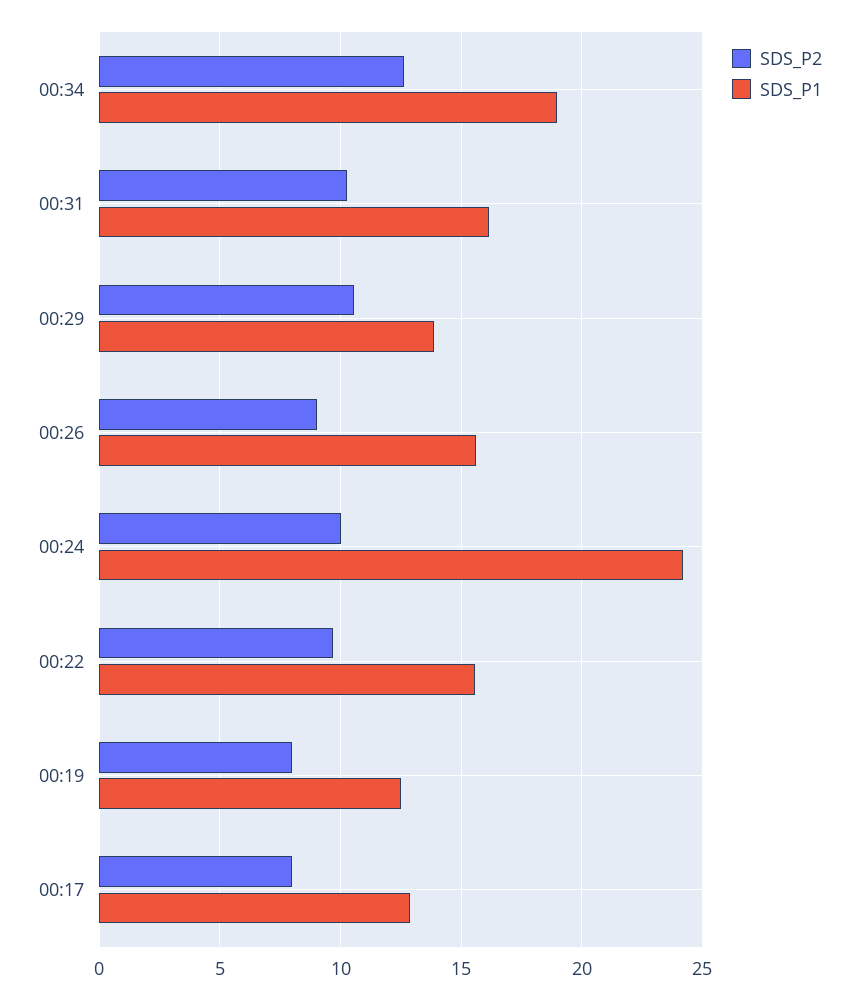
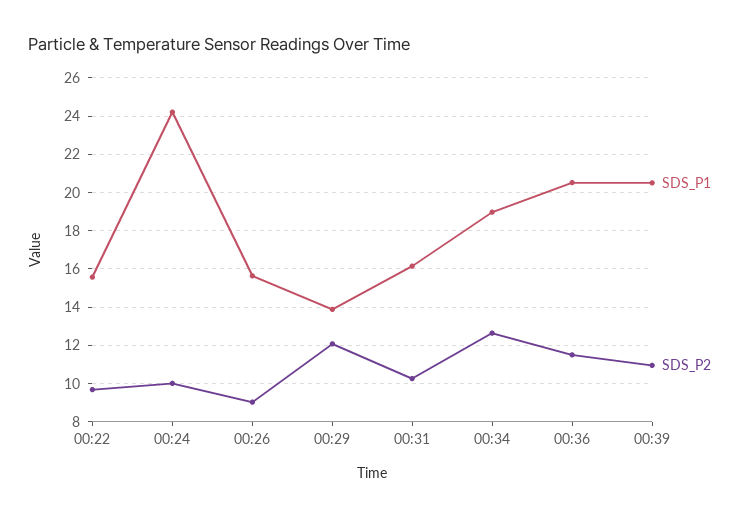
SDS_P2, 00:29: 10.5 -> 12
SDS_P2, 00:19: 8 -> none
SDS_P1, 00:19: 12.5 -> none
SDS_P2, 00:17: 8 -> none
SDS_P1, 00:17: 13 -> none
SDS_P1, 00:36: none -> 20.5
SDS_P2, 00:36: none -> 11.5
SDS_P1, 00:39: none -> 20.5
SDS_P2, 00:39: none -> 11

